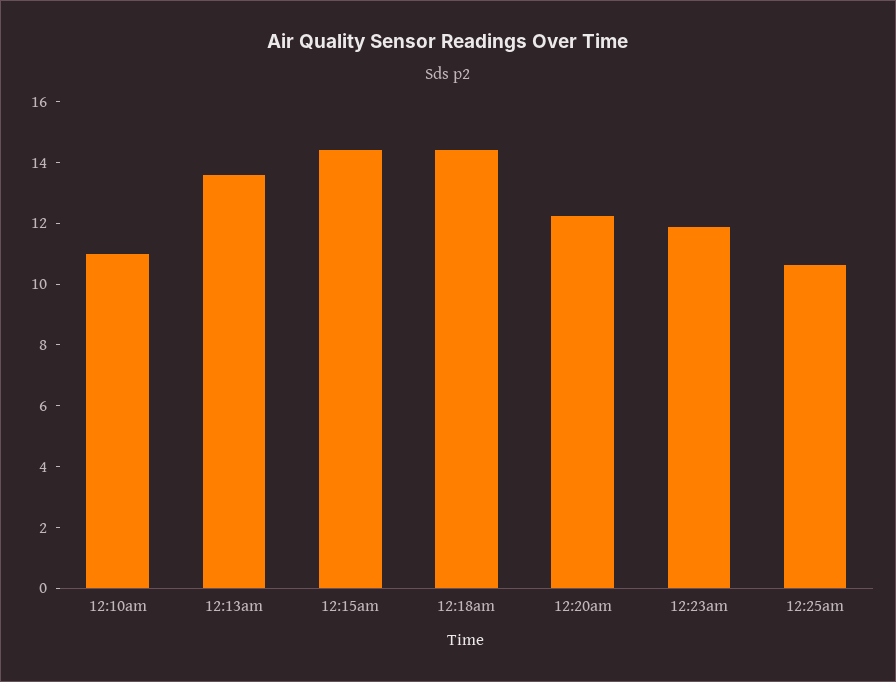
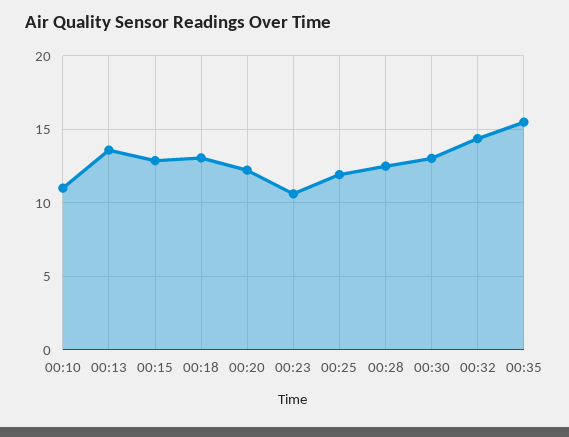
12:15am: 14.5 -> 13
12:18am: 14.5 -> 13
12:23am: 12 -> 10.5
12:25am: 10.5 -> 12
00:28: none -> 12.5
00:30: none -> 13
00:32: none -> 14.5
00:35: none -> 15.5

